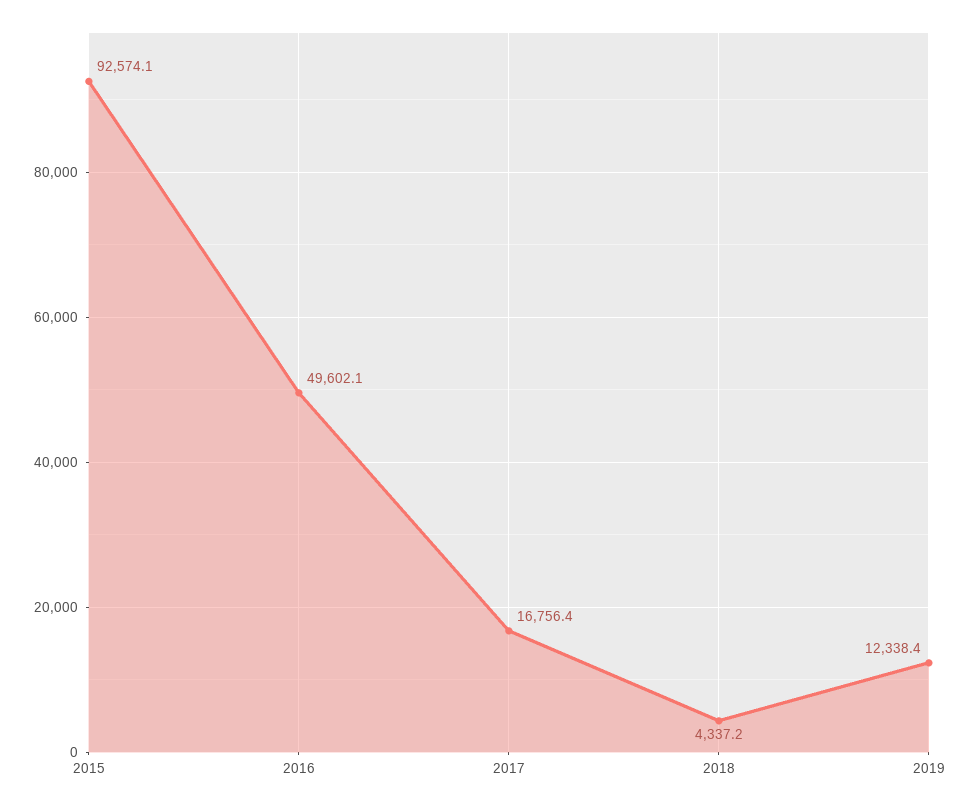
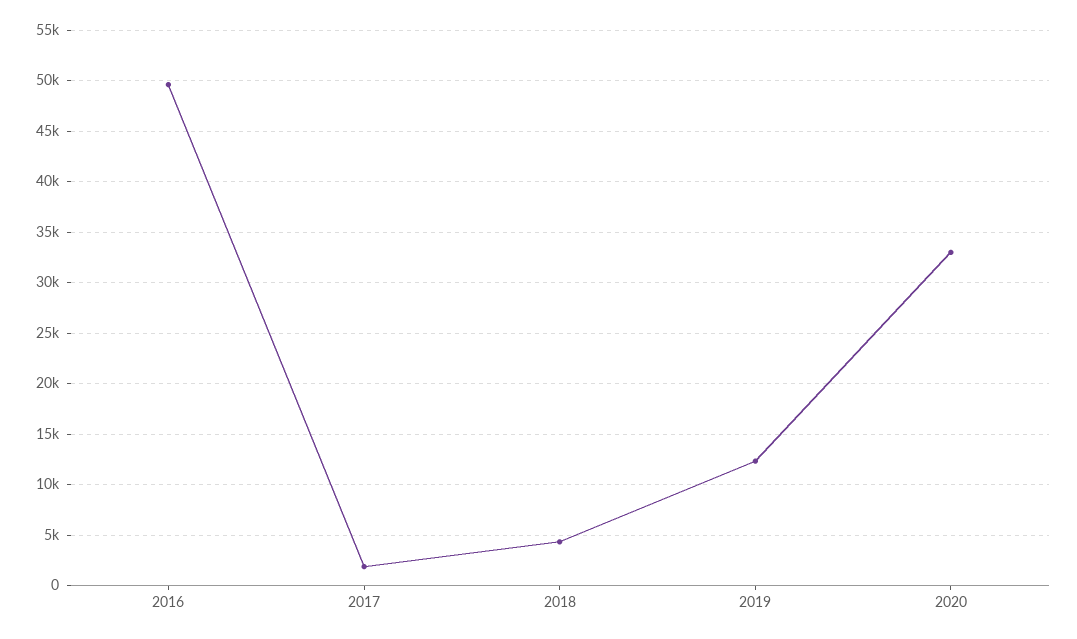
2015: 92574.1 -> none
2017: 16756.4 -> 2000
2020: none -> 33000

